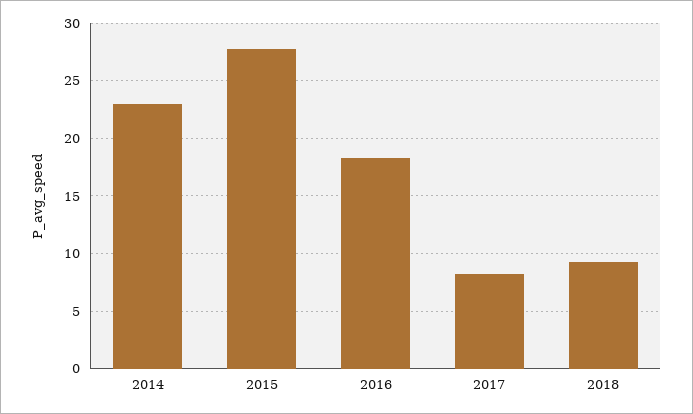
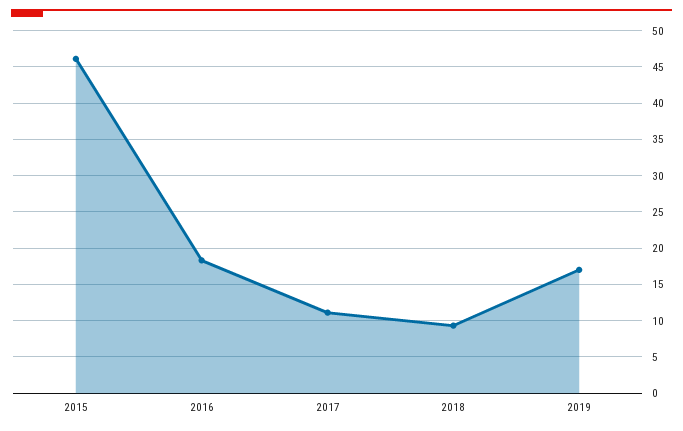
2014: 23 -> none
2015: 28 -> 46
2017: 8 -> 11
2019: none -> 17

